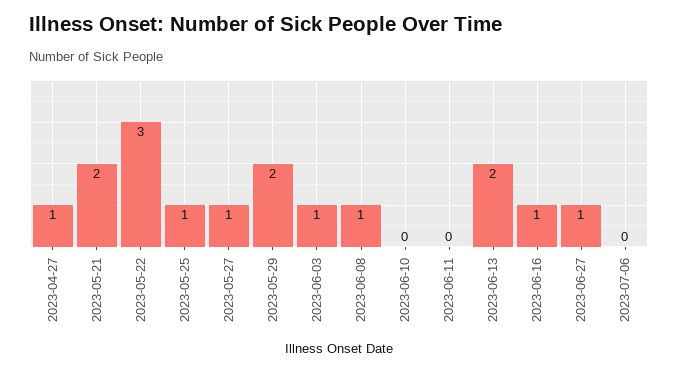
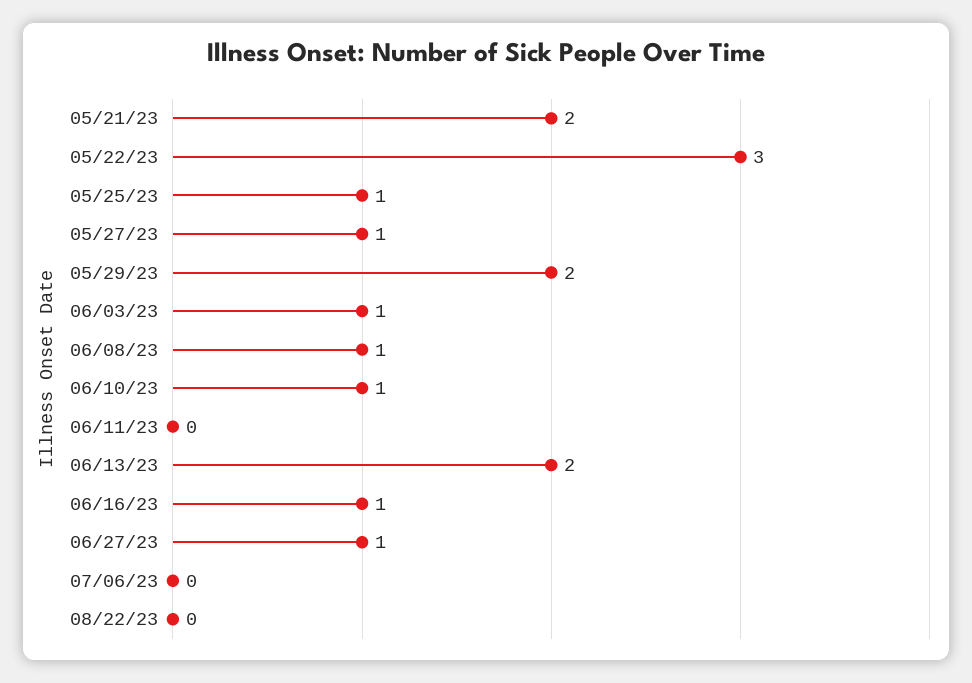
2023-04-27: 1 -> none
2023-06-10: 0 -> 1
08/22/23: none -> 0

